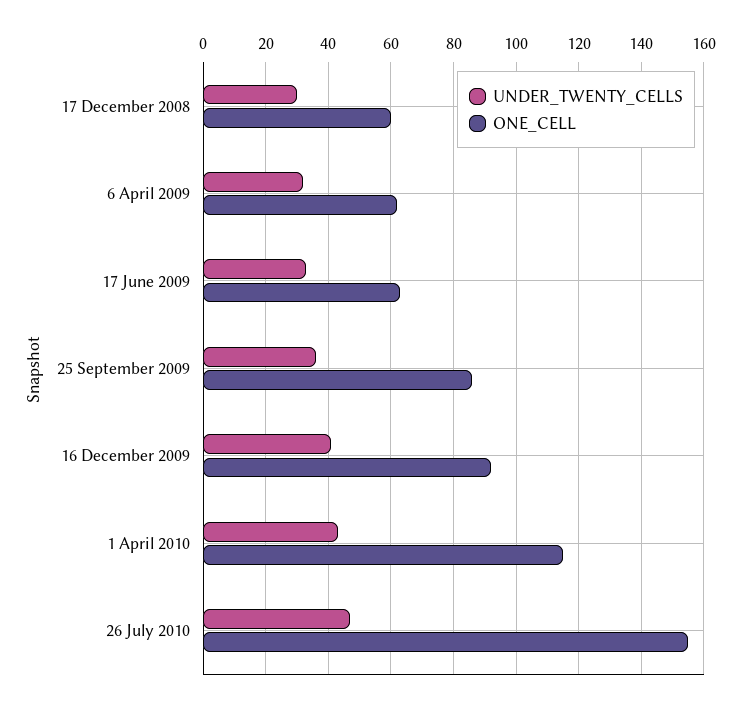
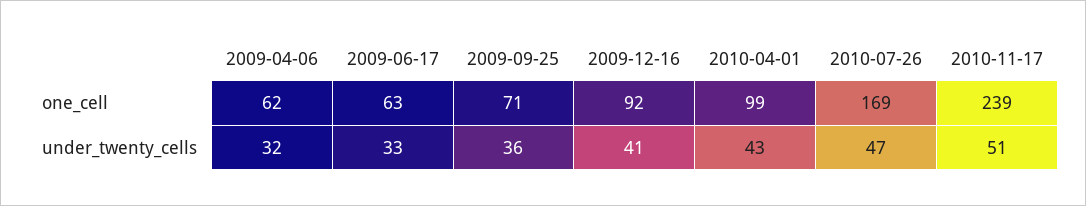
UNDER_TWENTY_CELLS, 17 December 2008: 30 -> none
ONE_CELL, 17 December 2008: 60 -> none
ONE_CELL, 25 September 2009: 85 -> 71
ONE_CELL, 1 April 2010: 115 -> 99
ONE_CELL, 26 July 2010: 155 -> 169
ONE_CELL, 2010-11-17: none -> 239
UNDER_TWENTY_CELLS, 2010-11-17: none -> 51

